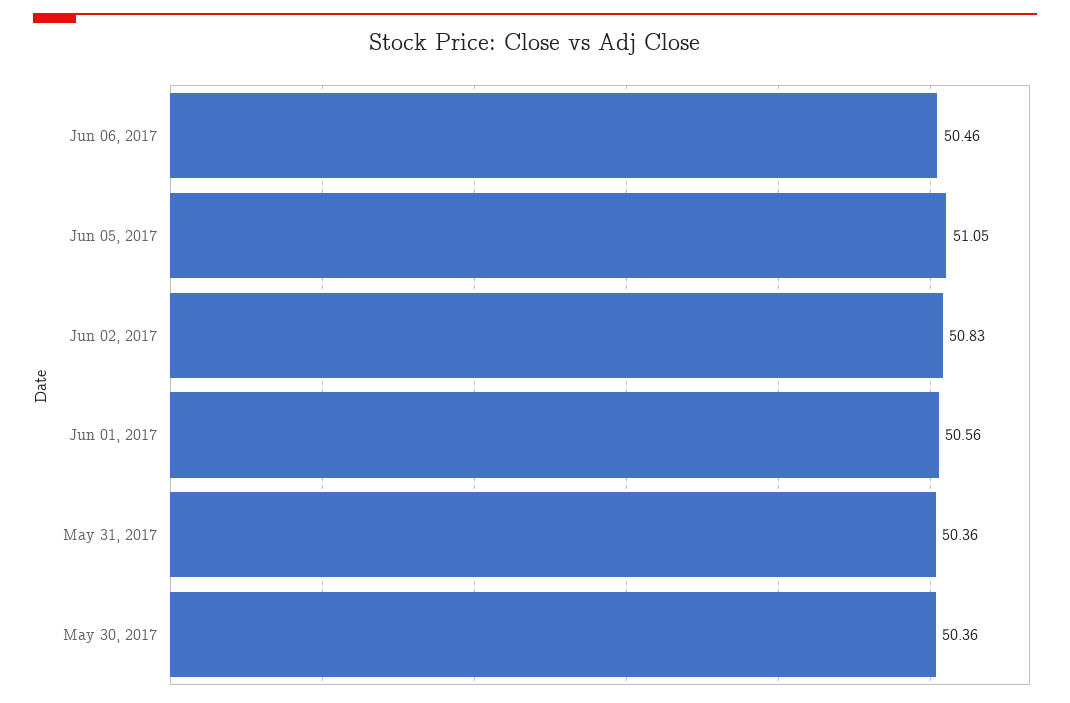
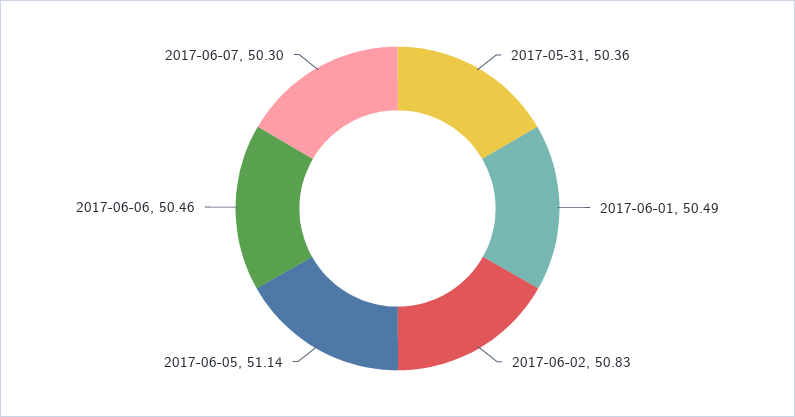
Jun 05, 2017: 51.05 -> 51.14
Jun 01, 2017: 50.56 -> 50.49
May 30, 2017: 50.36 -> none
2017-06-07: none -> 50.3

